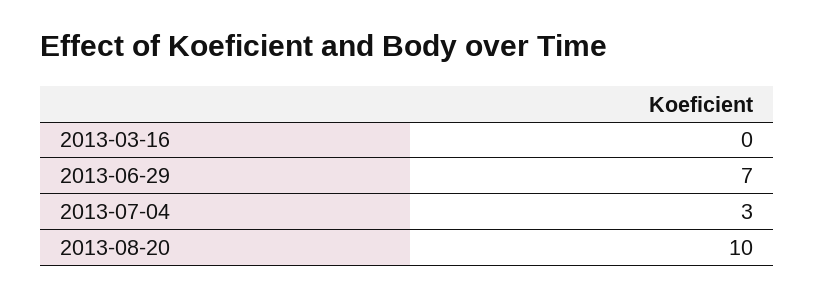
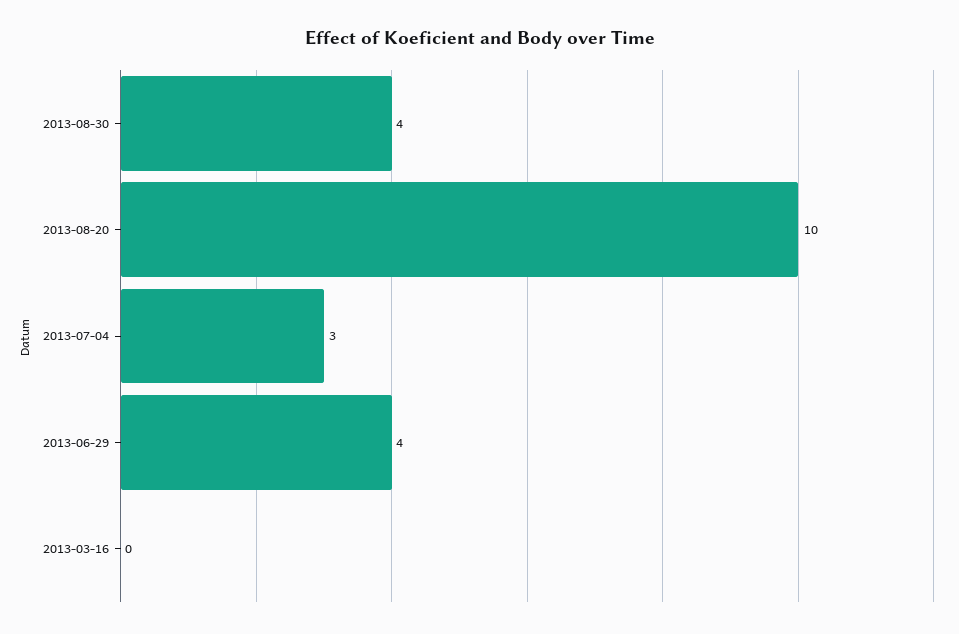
2013-06-29: 7 -> 4
2013-08-30: none -> 4

